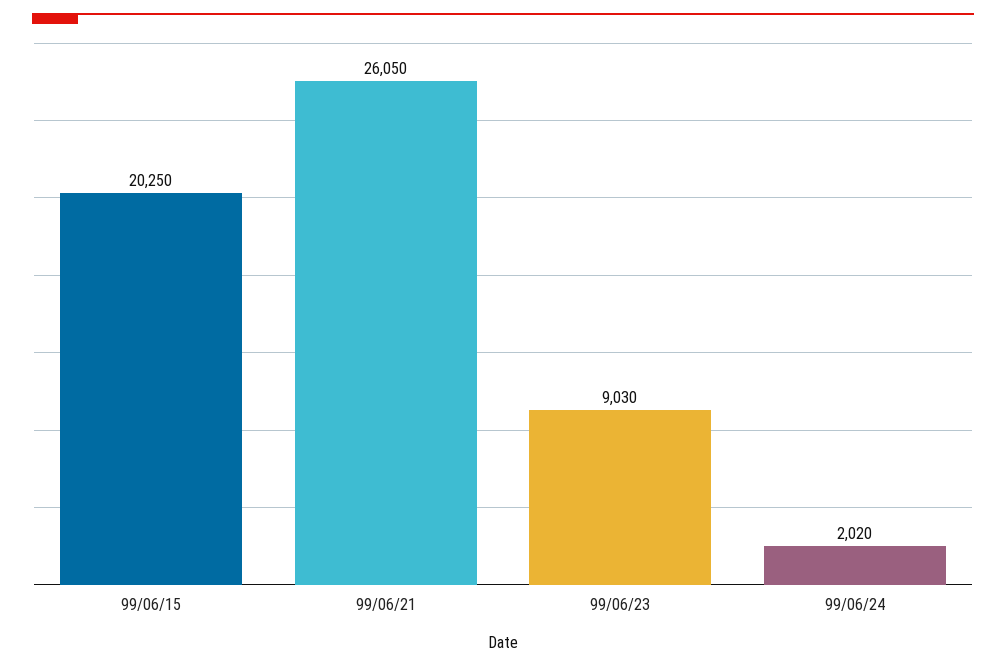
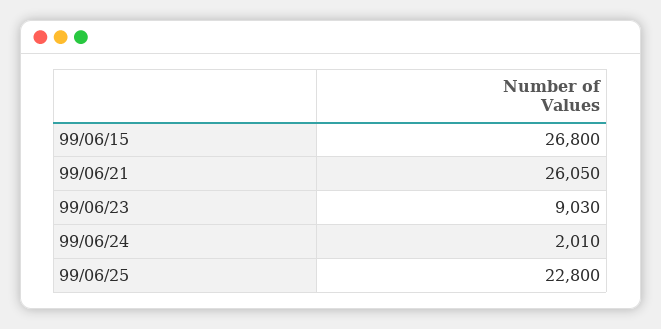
99/06/15: 20250 -> 26800
99/06/24: 2020 -> 2010
99/06/25: none -> 22800

